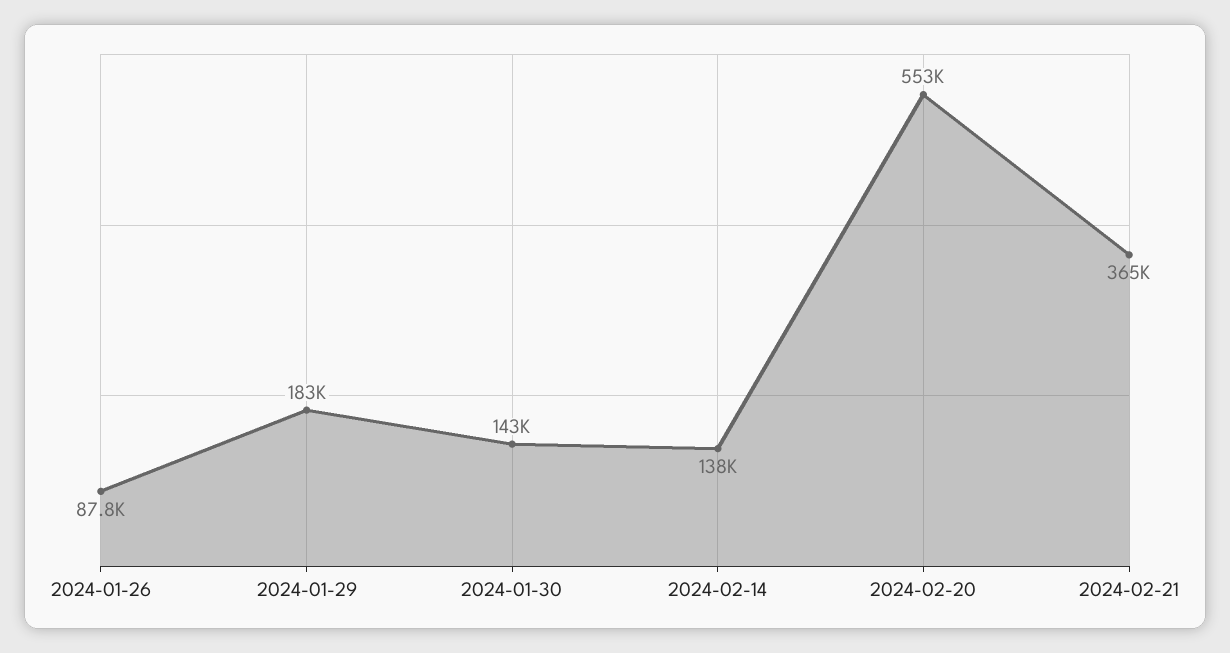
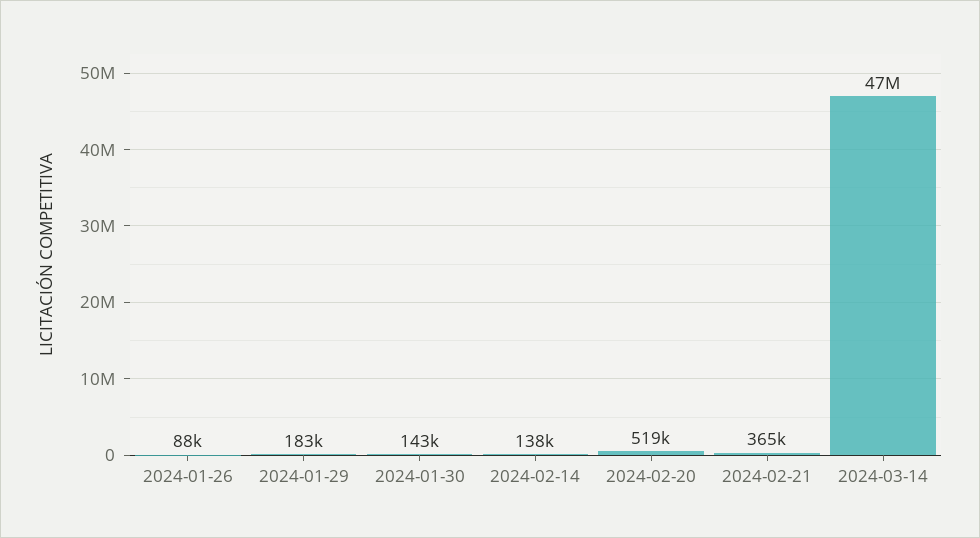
2024-02-20: 553000 -> 519000
2024-03-14: none -> 47000000

